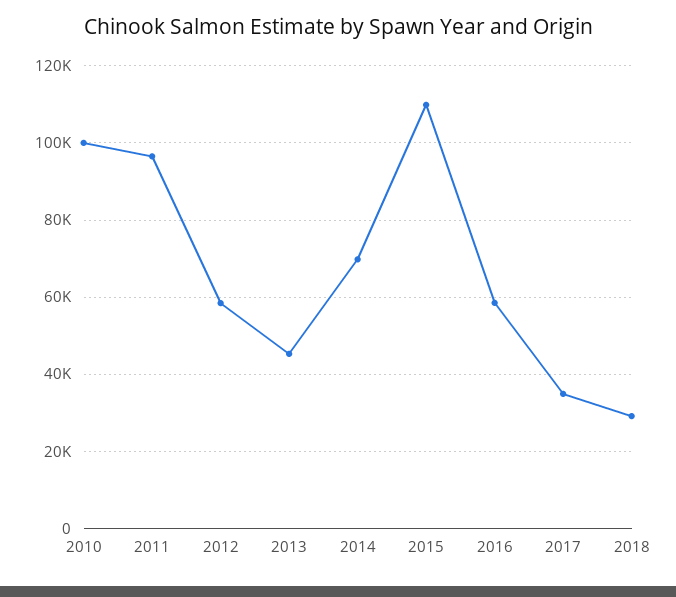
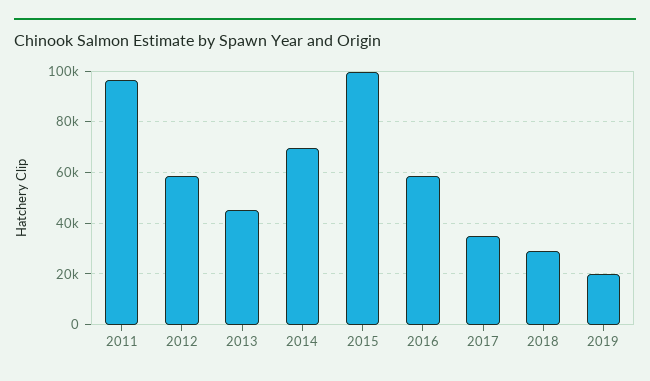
2010: 100000 -> none
2015: 110000 -> 100000
2019: none -> 20000

